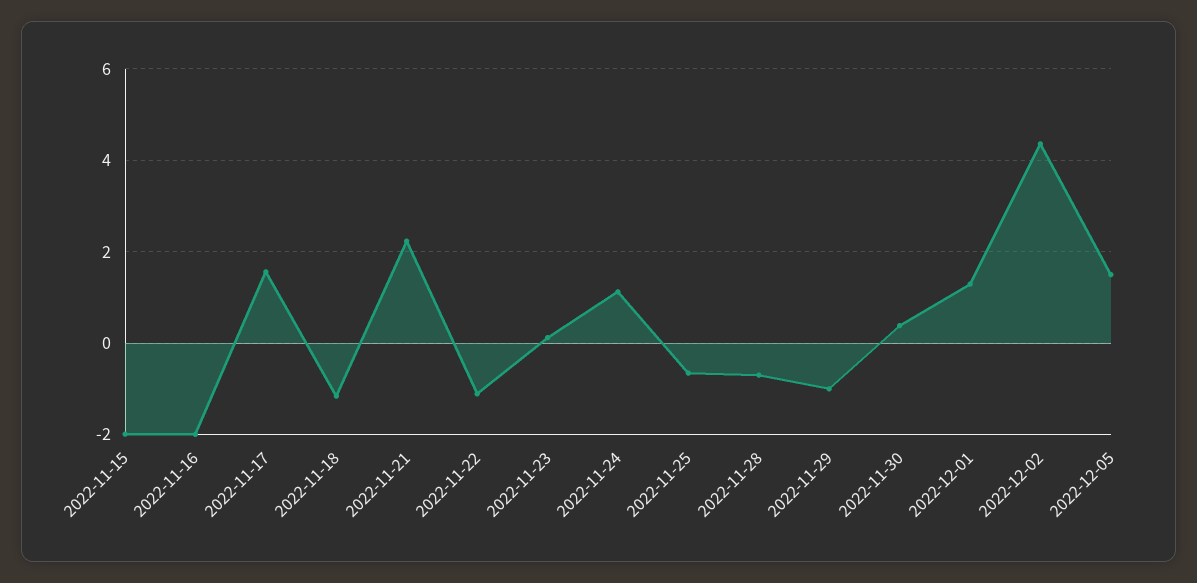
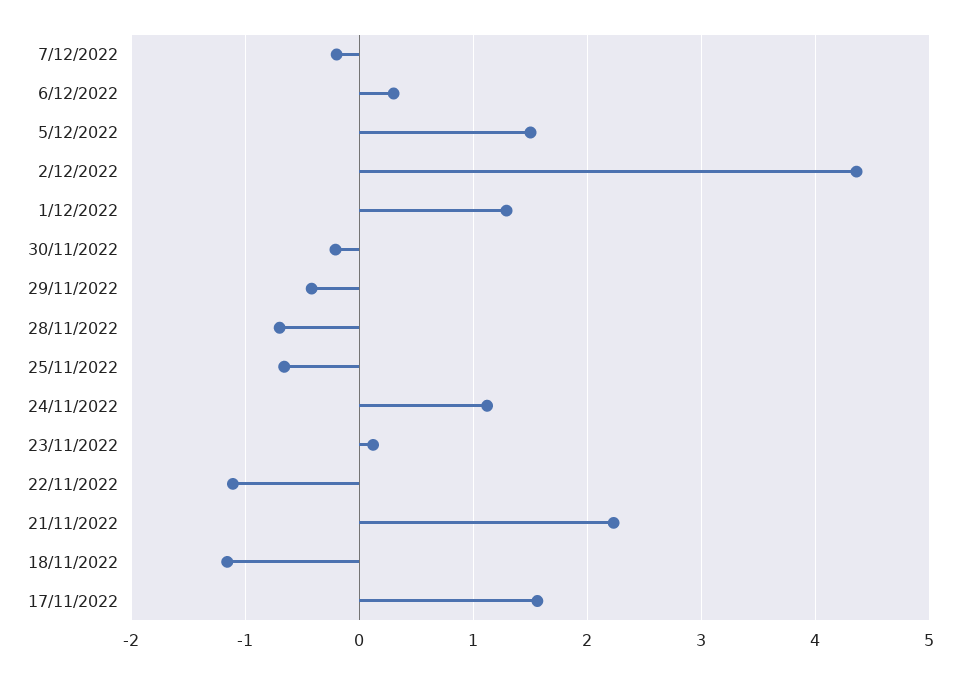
2022-11-15: -2 -> none
2022-11-16: -2 -> none
2022-11-29: -1 -> -0.4
2022-11-30: 0.4 -> -0.2
7/12/2022: none -> -0.2
6/12/2022: none -> 0.3

